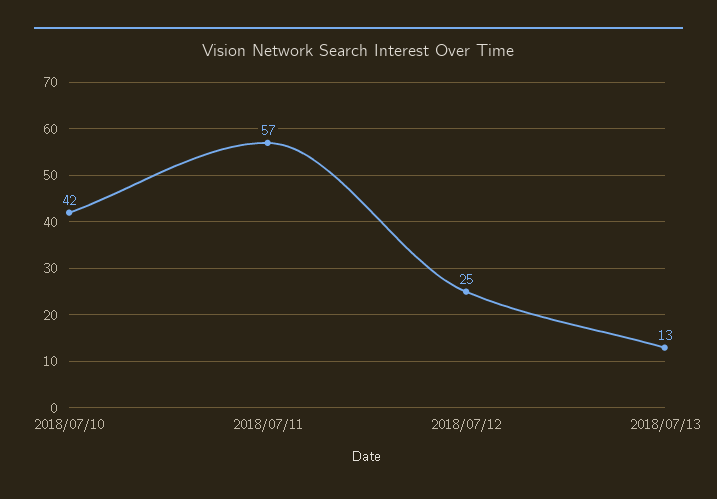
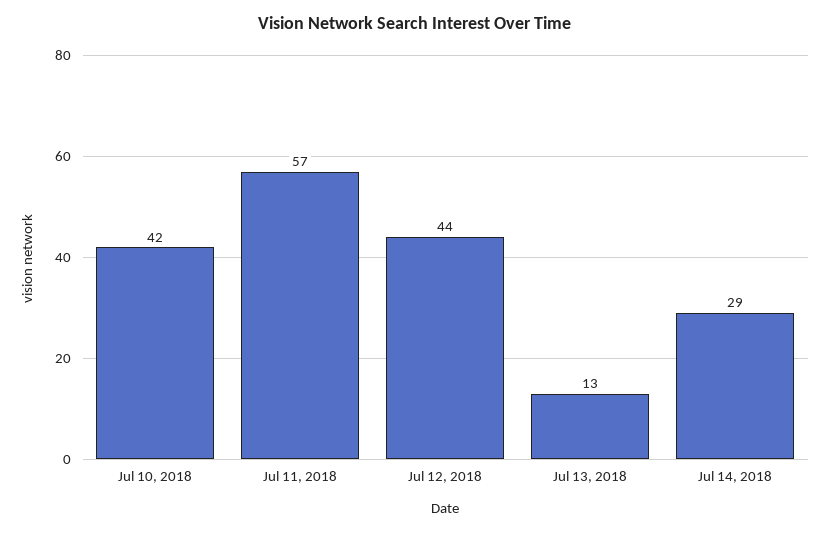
2018/07/12: 25 -> 44
Jul 14, 2018: none -> 29

